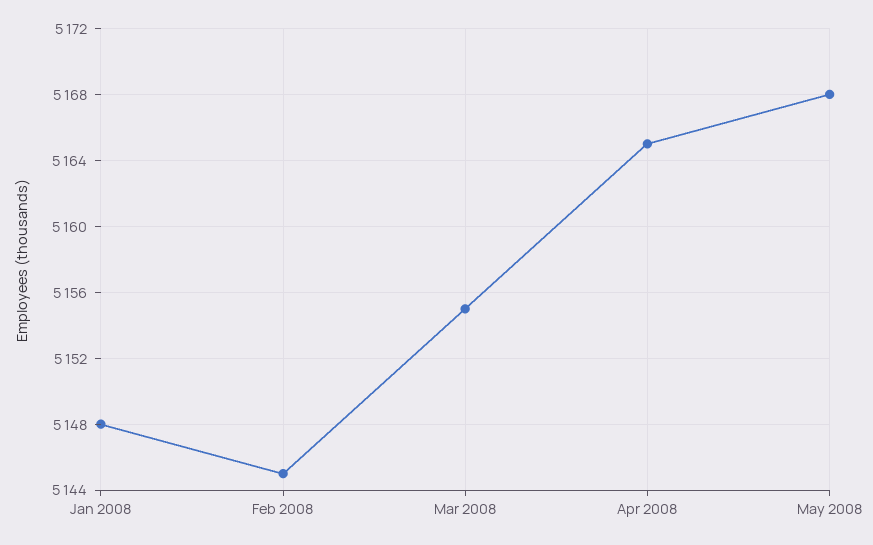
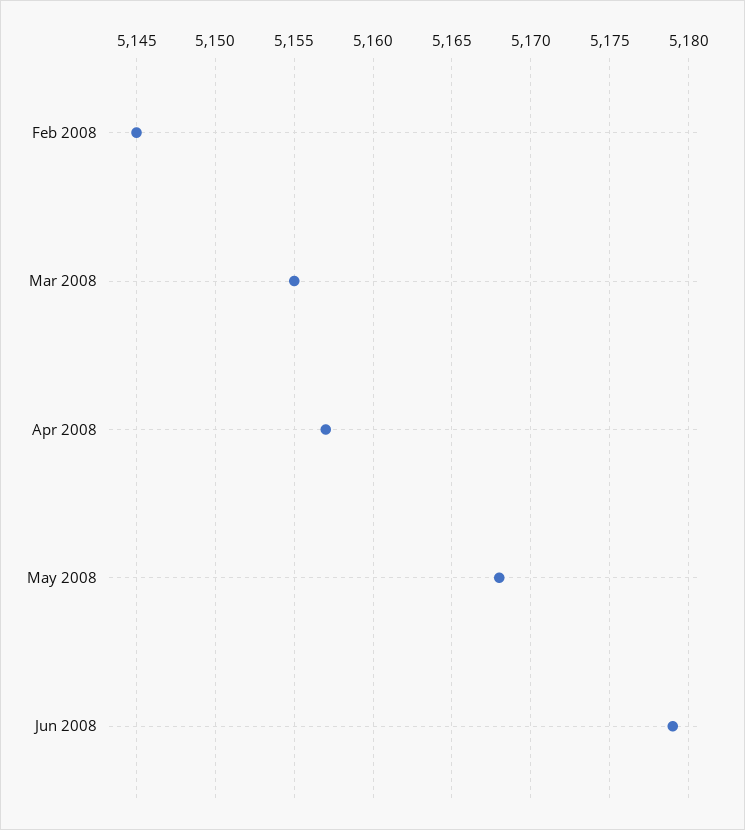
Jan 2008: 5148 -> none
Apr 2008: 5165 -> 5157
Jun 2008: none -> 5179

